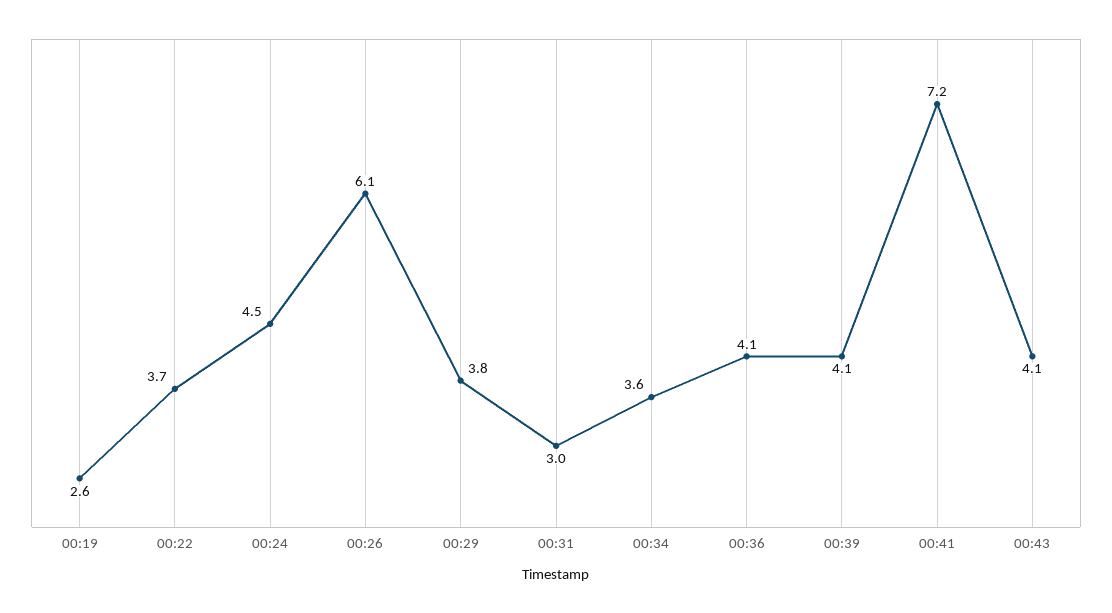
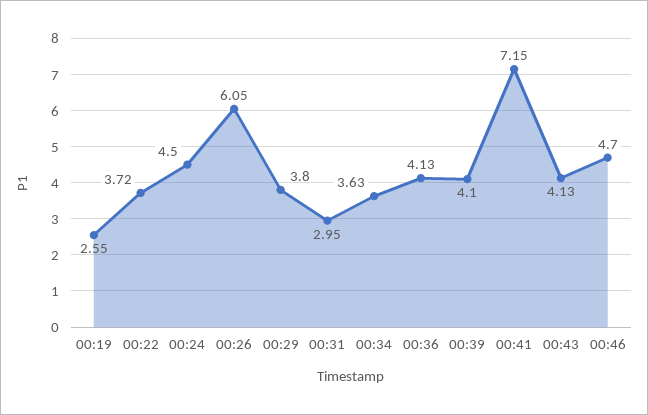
00:46: none -> 4.7

